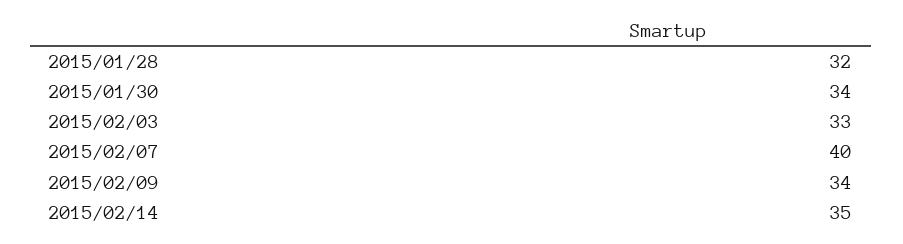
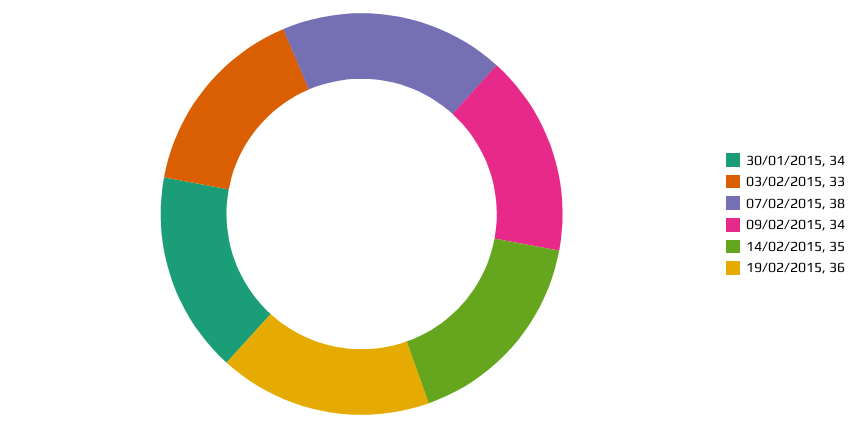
2015/01/28: 32 -> none
2015/02/07: 40 -> 38
19/02/2015: none -> 36

